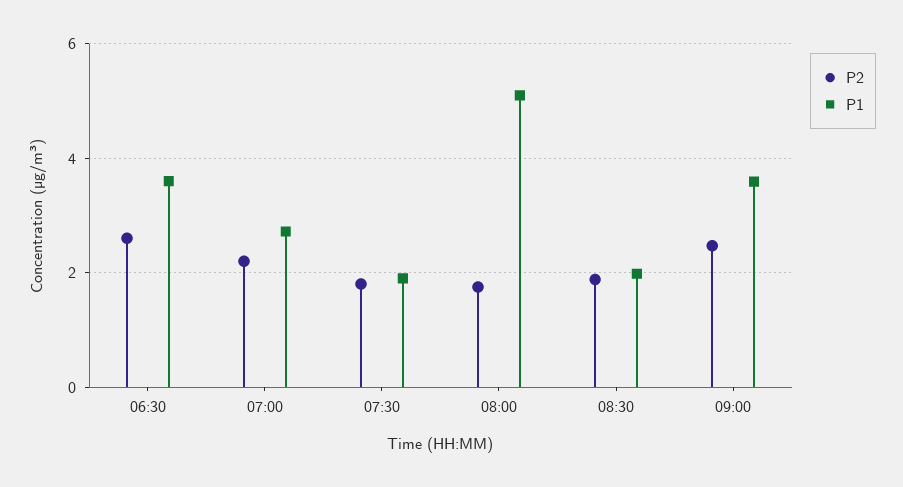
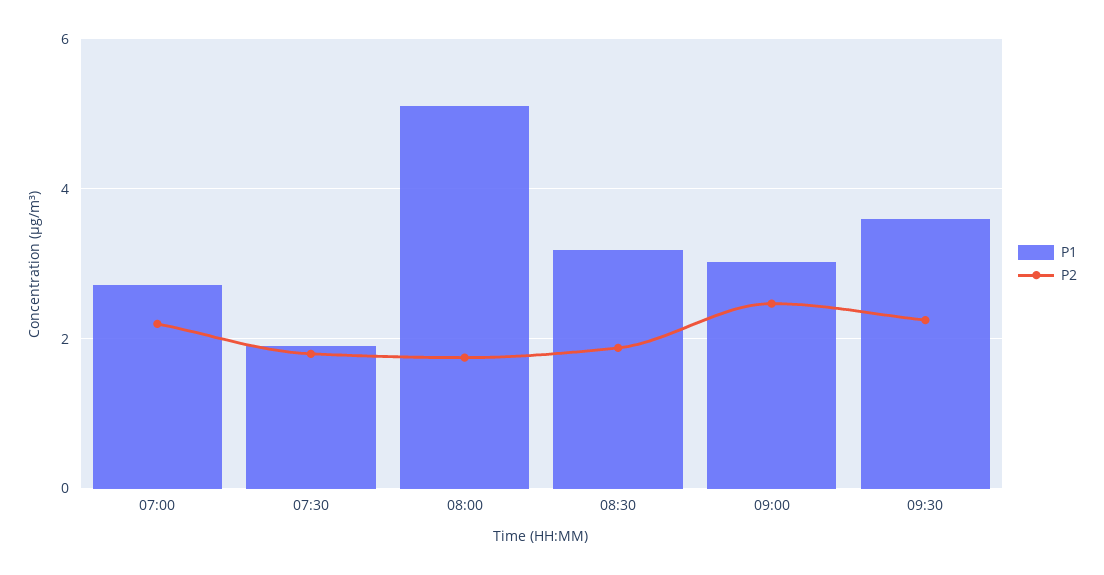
P2, 06:30: 2.6 -> none
P1, 06:30: 3.6 -> none
P1, 08:30: 2 -> 3.2
P1, 09:00: 3.6 -> 3
P1, 09:30: none -> 3.6
P2, 09:30: none -> 2.2

